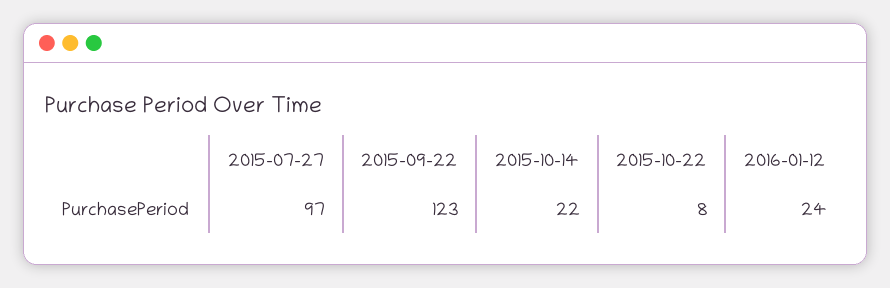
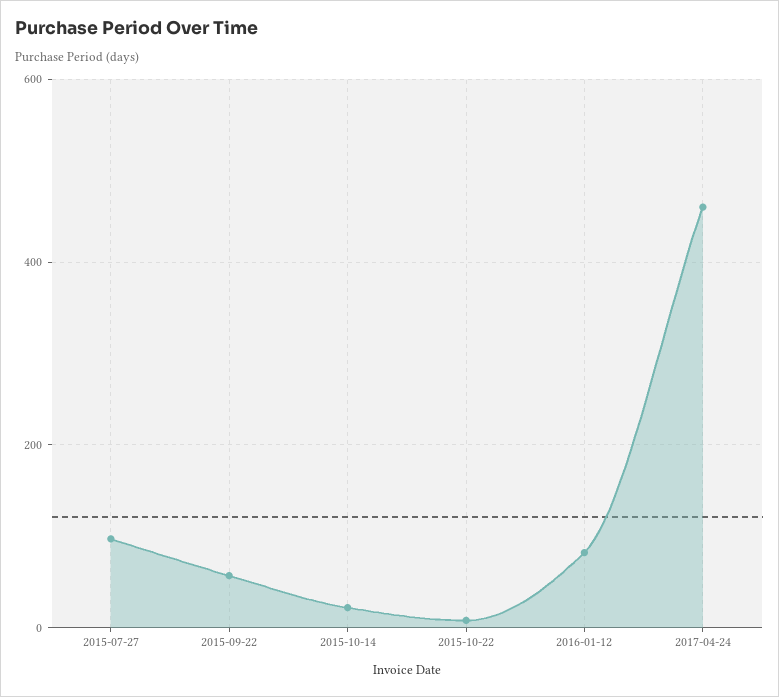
2015-09-22: 123 -> 60
2016-01-12: 24 -> 80
2017-04-24: none -> 460

